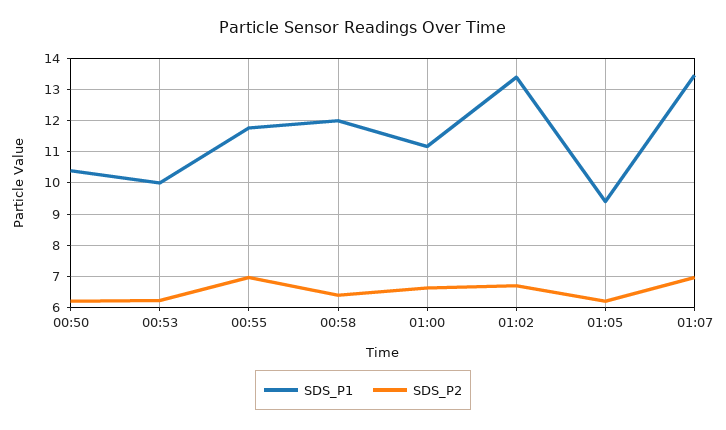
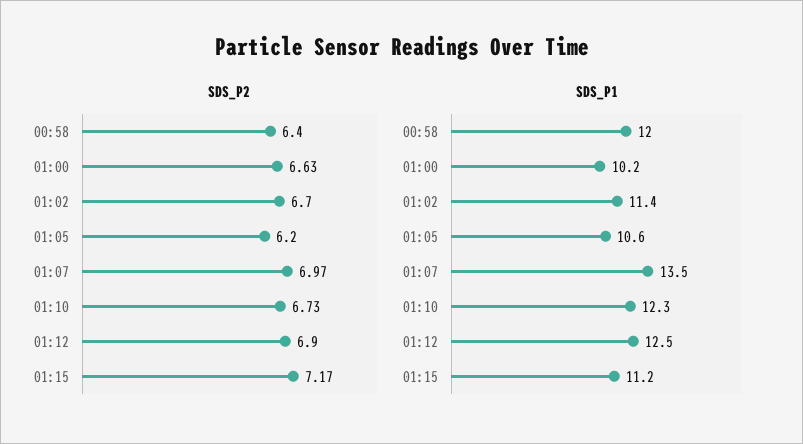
SDS_P1, 00:50: 10.4 -> none
SDS_P2, 00:50: 6.2 -> none
SDS_P1, 00:53: 10 -> none
SDS_P2, 00:53: 6.2 -> none
SDS_P1, 00:55: 11.8 -> none
SDS_P2, 00:55: 7 -> none
SDS_P1, 01:00: 11.2 -> 10.2
SDS_P1, 01:02: 13.4 -> 11.4
SDS_P1, 01:05: 9.4 -> 10.6
SDS_P2, 01:10: none -> 6.73
SDS_P2, 01:12: none -> 6.9
SDS_P2, 01:15: none -> 7.17
SDS_P1, 01:10: none -> 12.3
SDS_P1, 01:12: none -> 12.5
SDS_P1, 01:15: none -> 11.2

